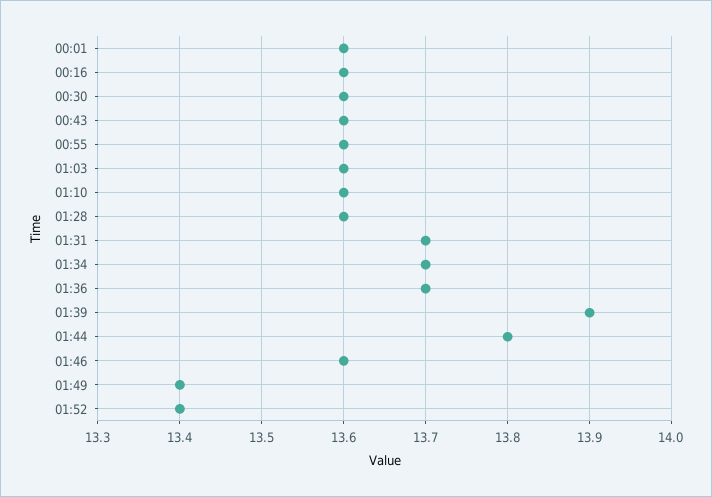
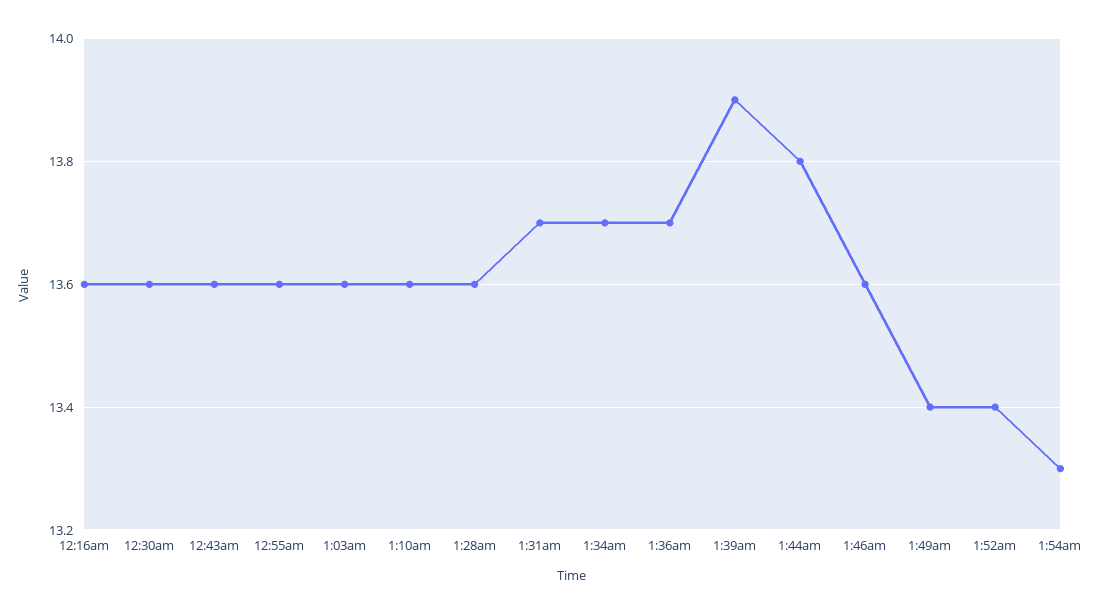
00:01: 13.6 -> none
1:54am: none -> 13.3

